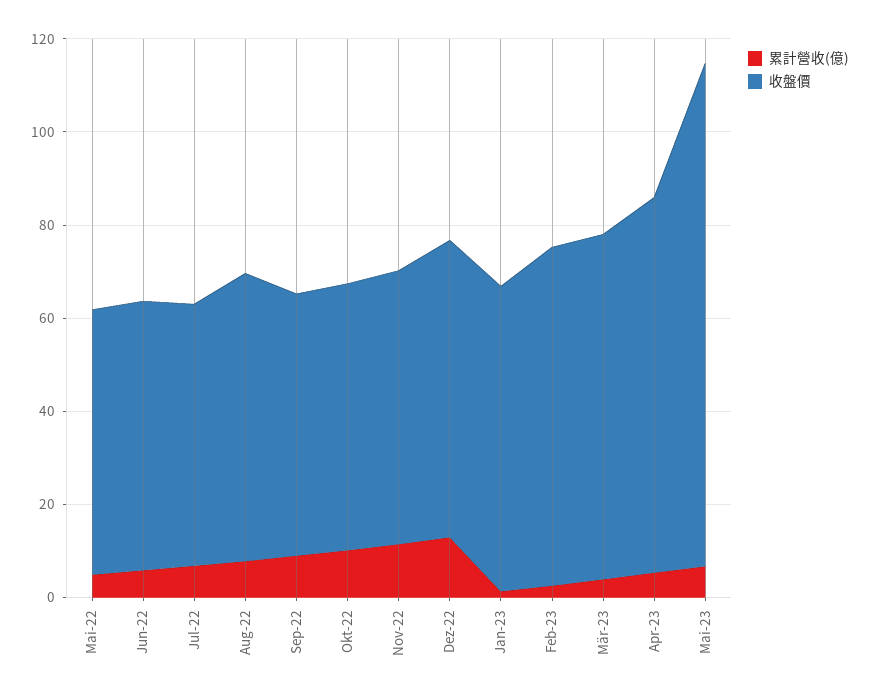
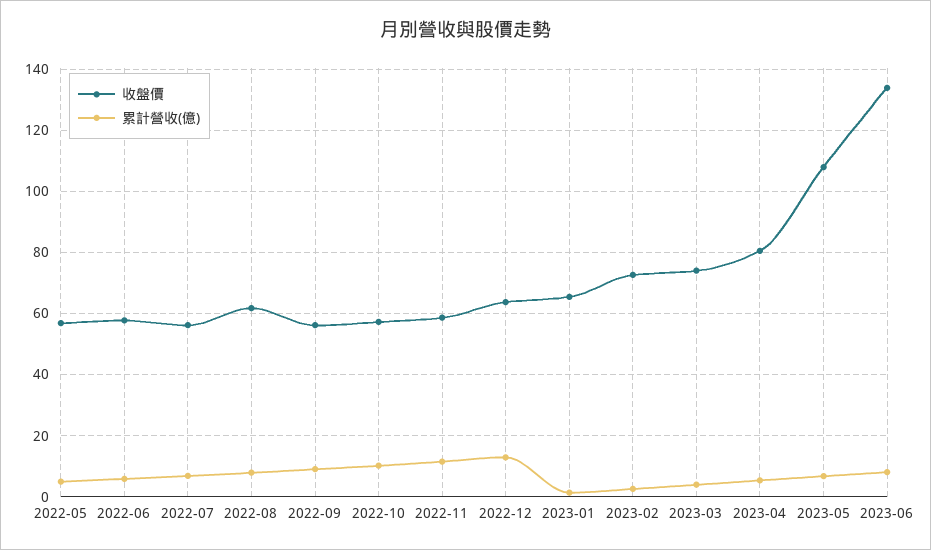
收盤價, 2023-06: none -> 134
累計營收(億), 2023-06: none -> 8

